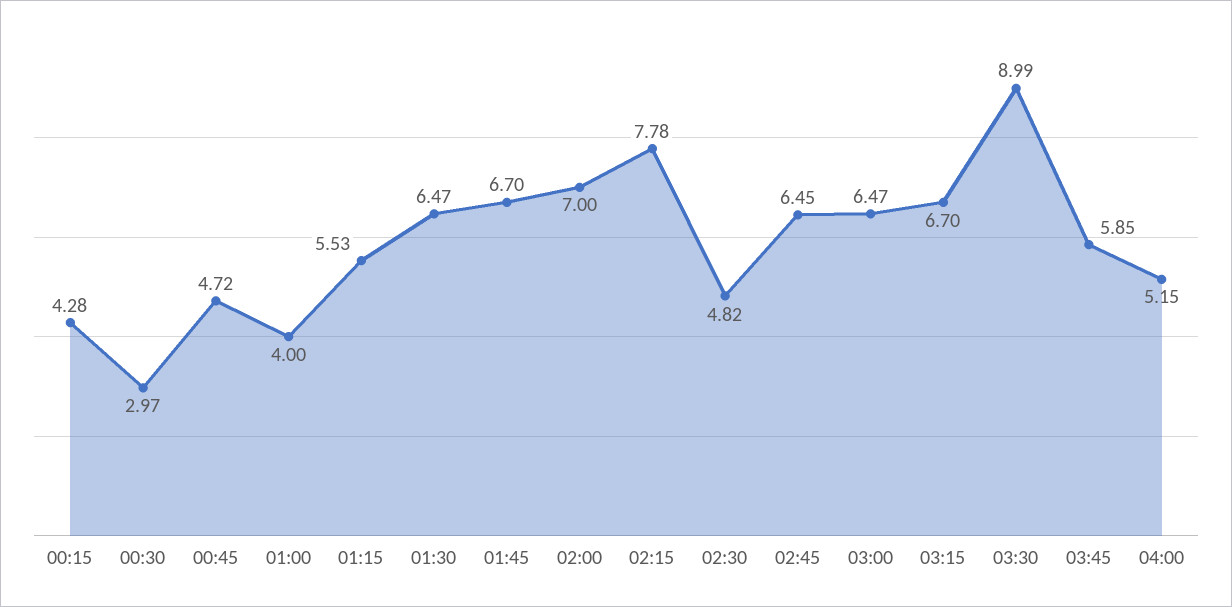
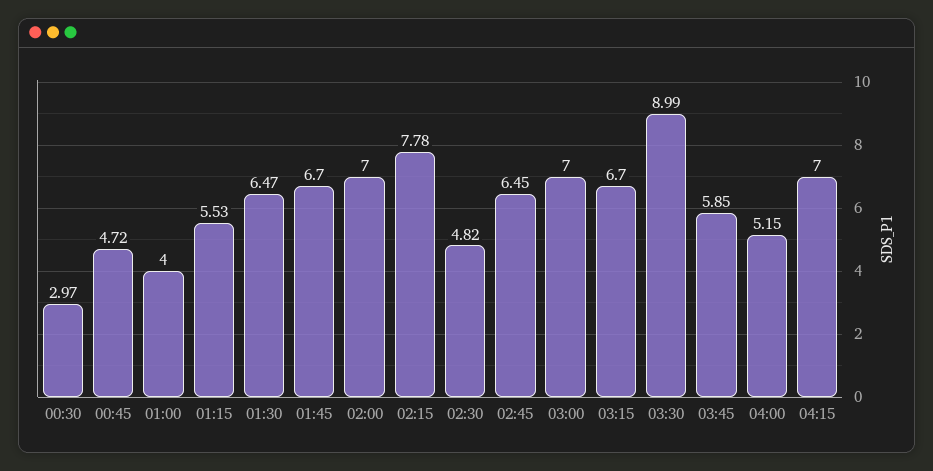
00:15: 4.28 -> none
03:00: 6.47 -> 7
04:15: none -> 7

